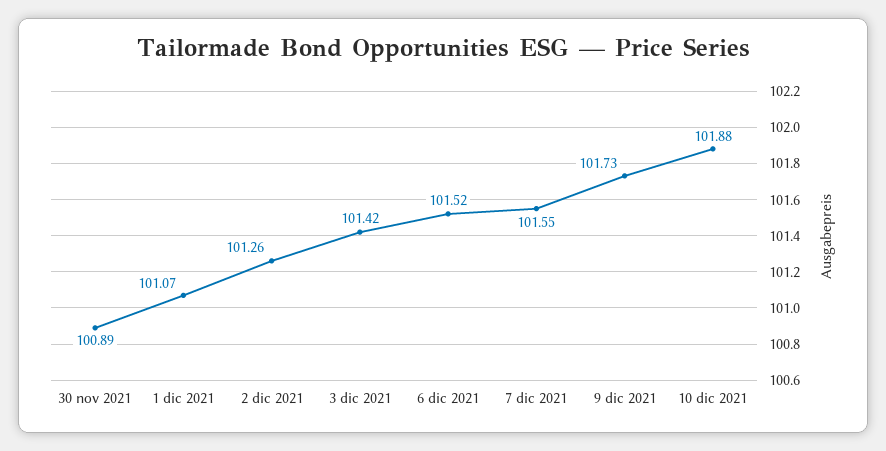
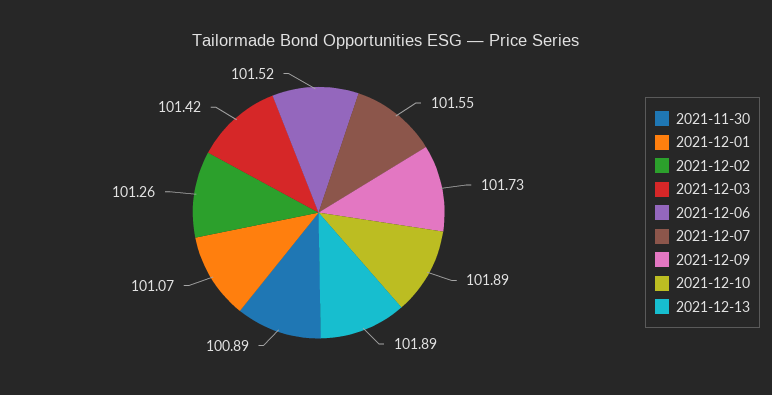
10 dic 2021: 101.88 -> 101.89
2021-12-13: none -> 101.89

